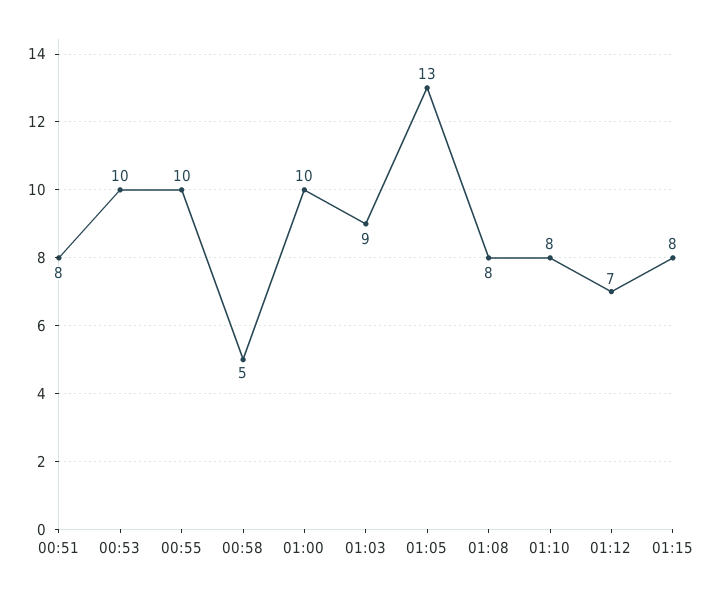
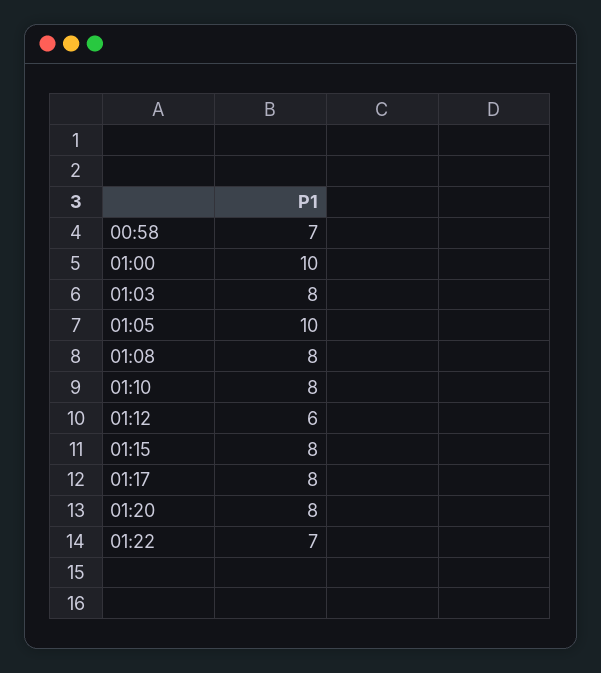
00:51: 8 -> none
00:53: 10 -> none
00:55: 10 -> none
00:58: 5 -> 7
01:03: 9 -> 8
01:05: 13 -> 10
01:12: 7 -> 6
01:17: none -> 8
01:20: none -> 8
01:22: none -> 7

